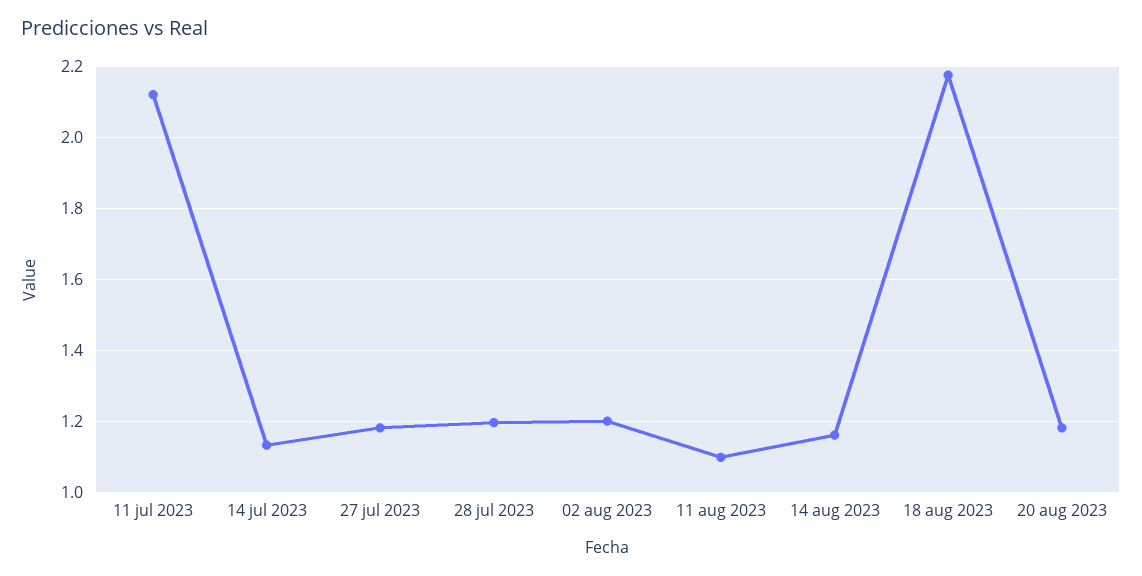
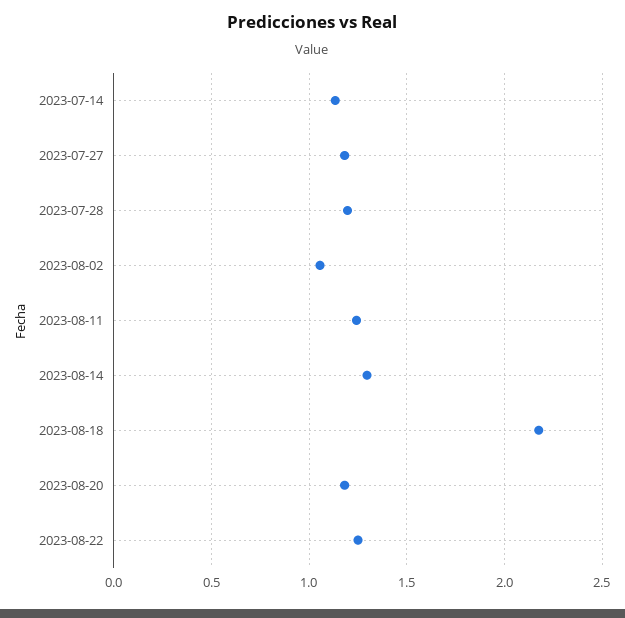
11 jul 2023: 2.12 -> none
02 aug 2023: 1.2 -> 1.05
11 aug 2023: 1.1 -> 1.25
14 aug 2023: 1.16 -> 1.3
2023-08-22: none -> 1.25

